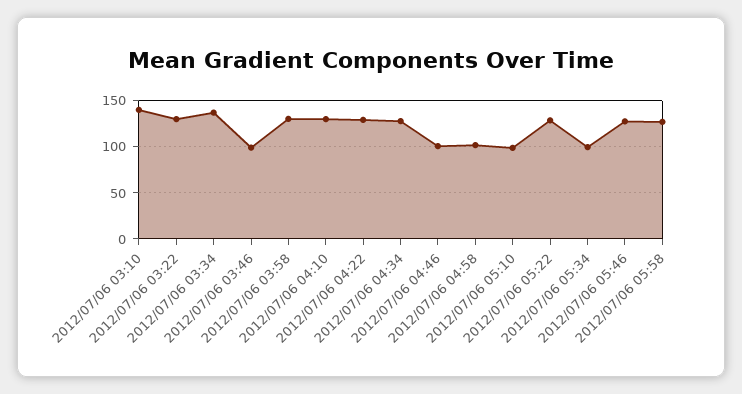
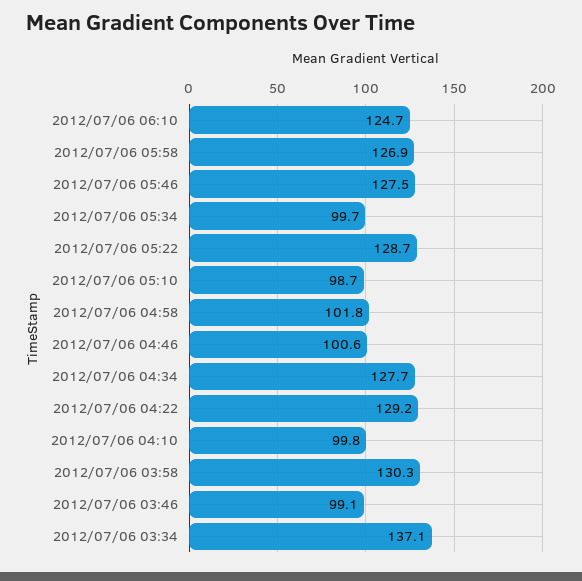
2012/07/06 03:10: 140 -> none
2012/07/06 03:22: 130 -> none
2012/07/06 04:10: 130 -> 99.8
2012/07/06 06:10: none -> 124.7

